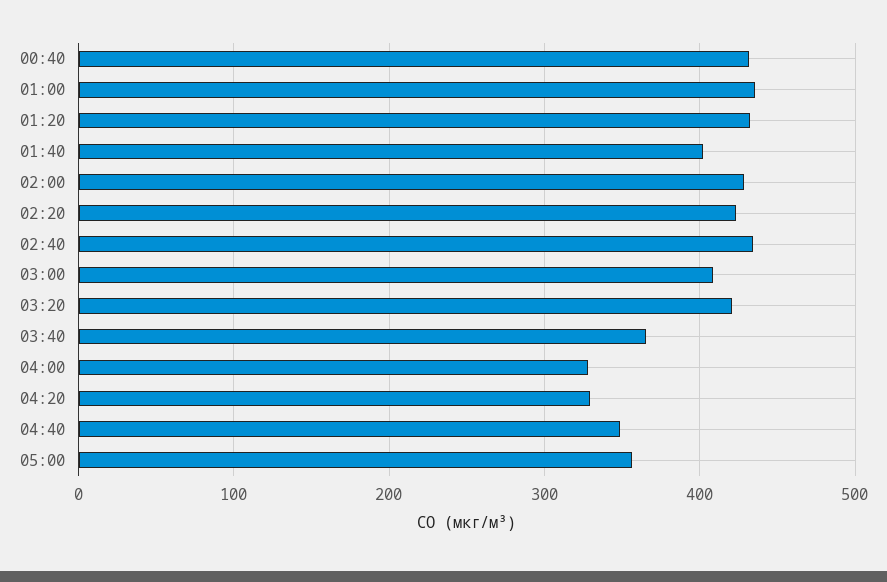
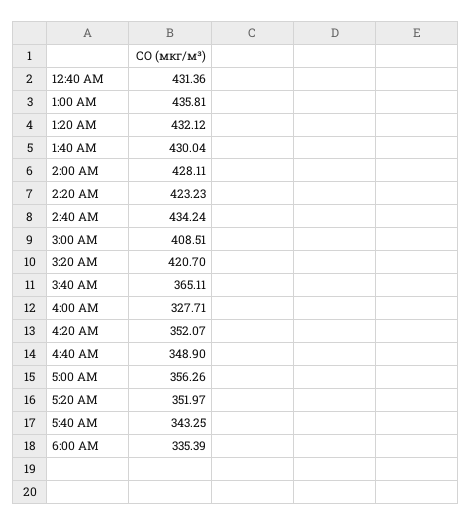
01:40: 400 -> 430.04
04:20: 330 -> 352.07
5:20 AM: none -> 351.97
5:40 AM: none -> 343.25
6:00 AM: none -> 335.39

